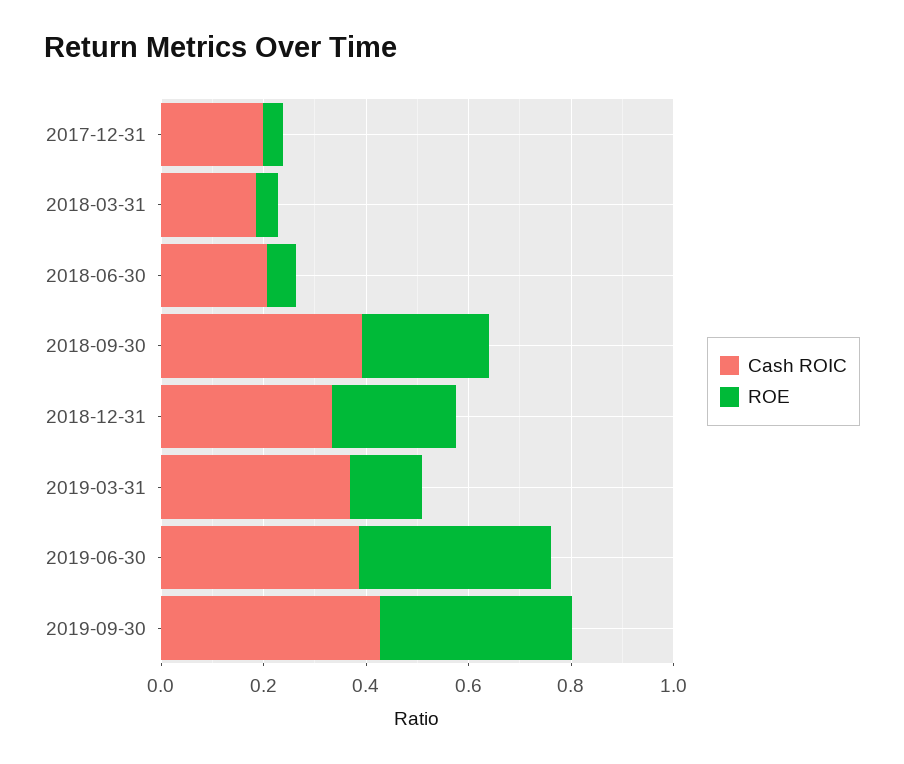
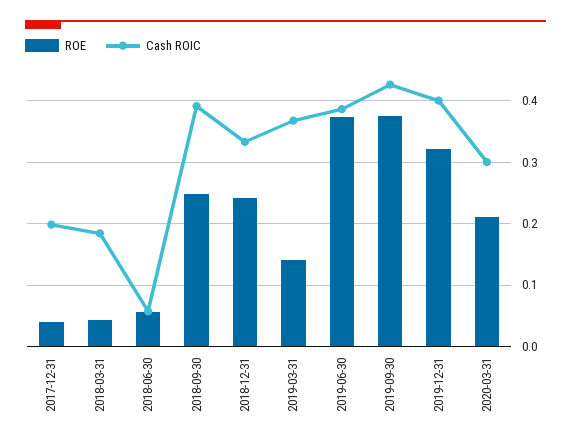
Cash ROIC, 2018-06-30: 0.2 -> 0.06
ROE, 2019-12-31: none -> 0.32
Cash ROIC, 2019-12-31: none -> 0.4
ROE, 2020-03-31: none -> 0.21
Cash ROIC, 2020-03-31: none -> 0.3

